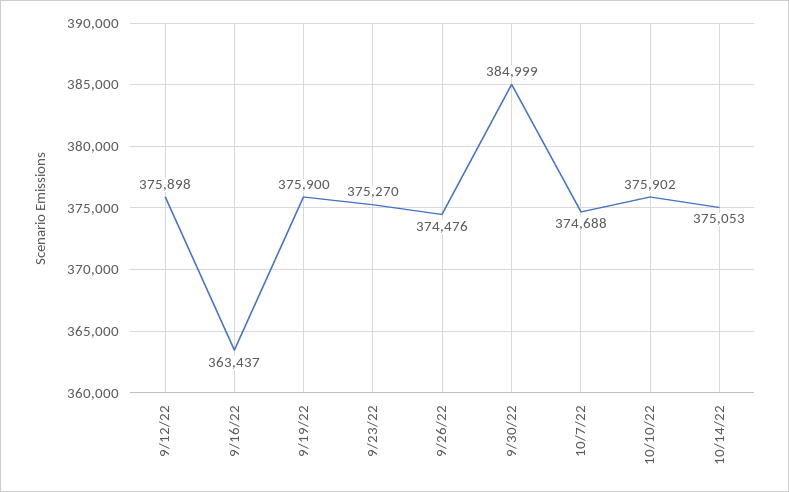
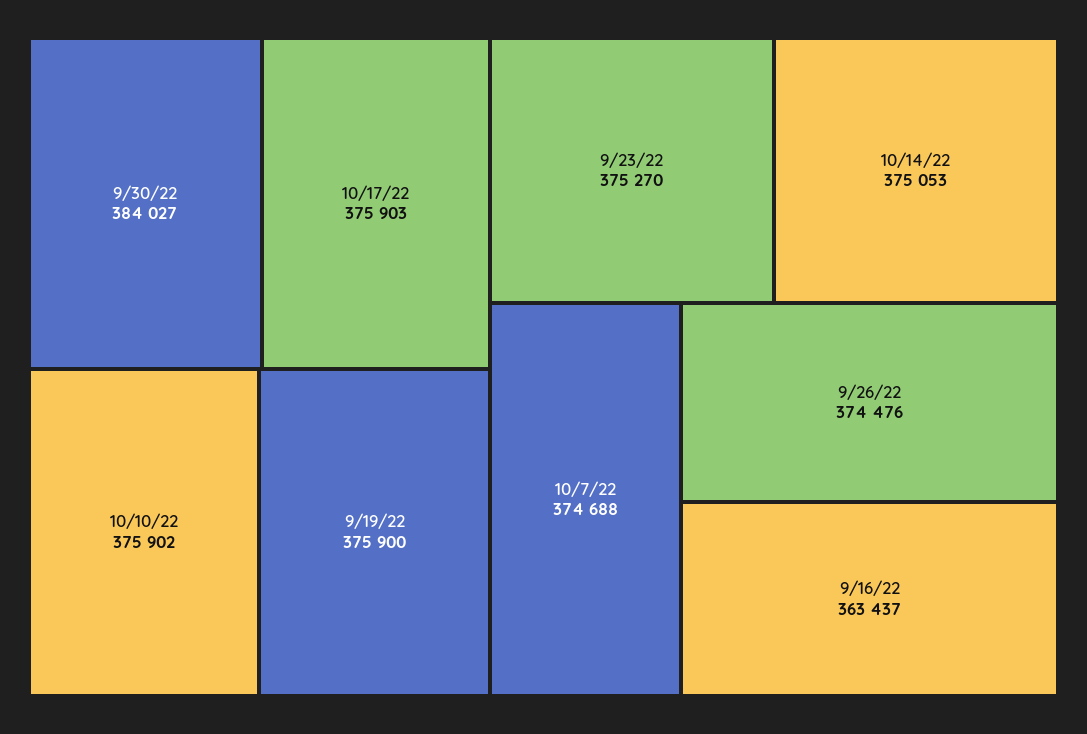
9/12/22: 375898 -> none
9/30/22: 384999 -> 384027
10/17/22: none -> 375903

